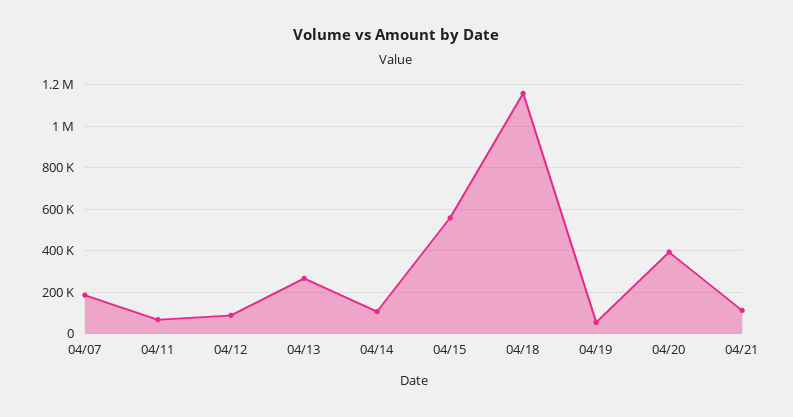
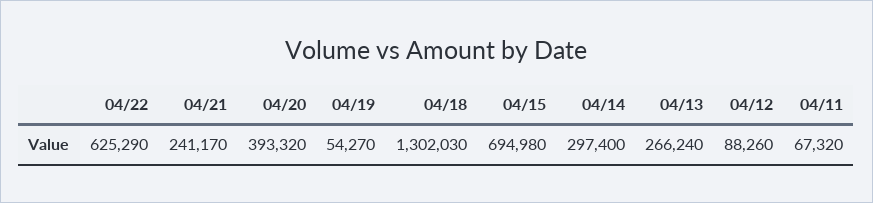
04/07: 200000 -> none
04/14: 100000 -> 297400
04/15: 550000 -> 694980
04/18: 1150000 -> 1302030
04/21: 100000 -> 241170
04/22: none -> 625290

